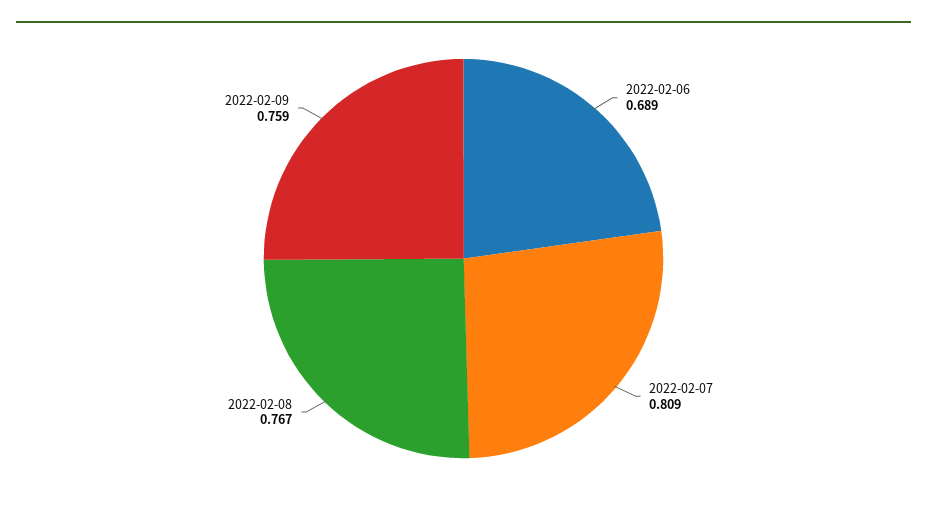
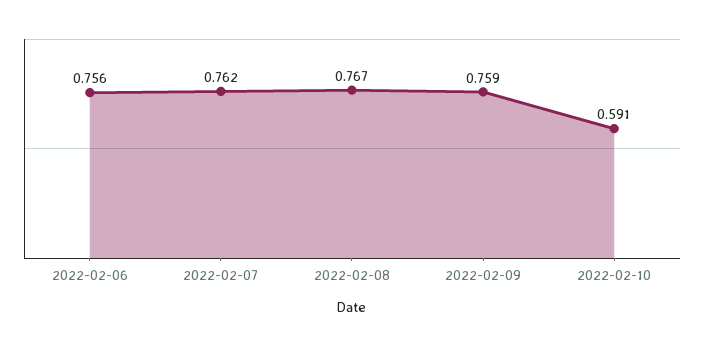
2022-02-06: 0.689 -> 0.756
2022-02-07: 0.809 -> 0.762
2022-02-10: none -> 0.591

